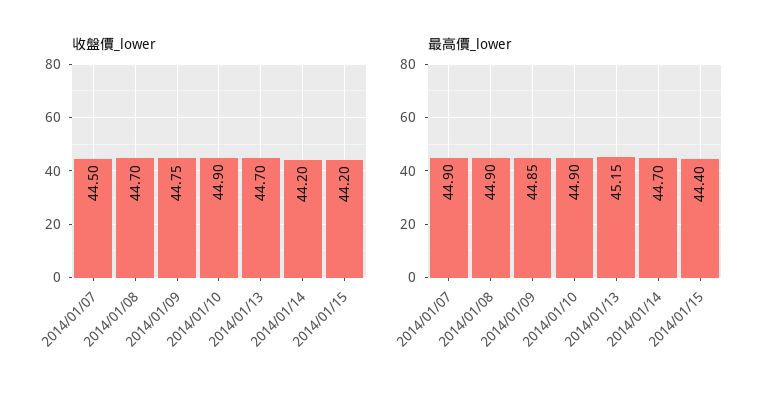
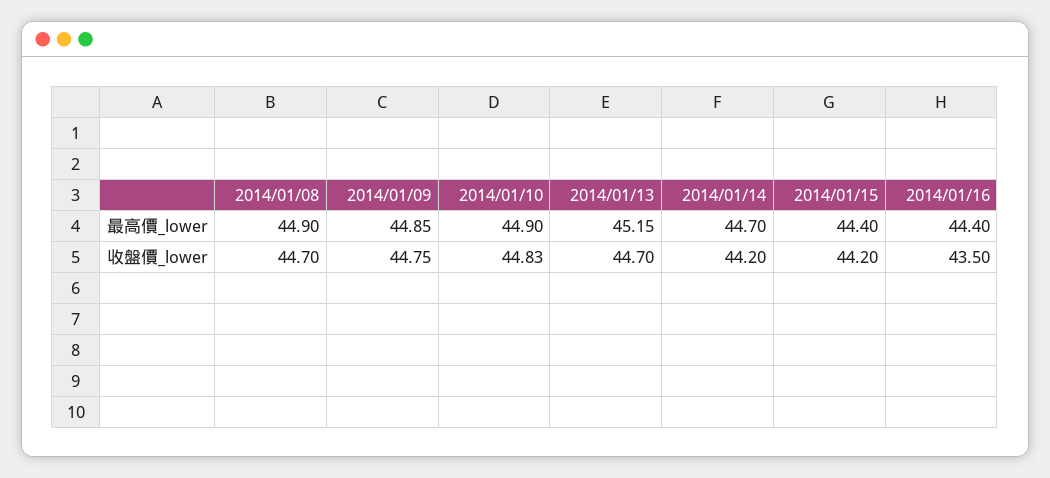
收盤價_lower, 2014/01/07: 44.5 -> none
收盤價_lower, 2014/01/10: 44.9 -> 44.83
最高價_lower, 2014/01/07: 44.9 -> none
最高價_lower, 2014/01/16: none -> 44.4
收盤價_lower, 2014/01/16: none -> 43.5

